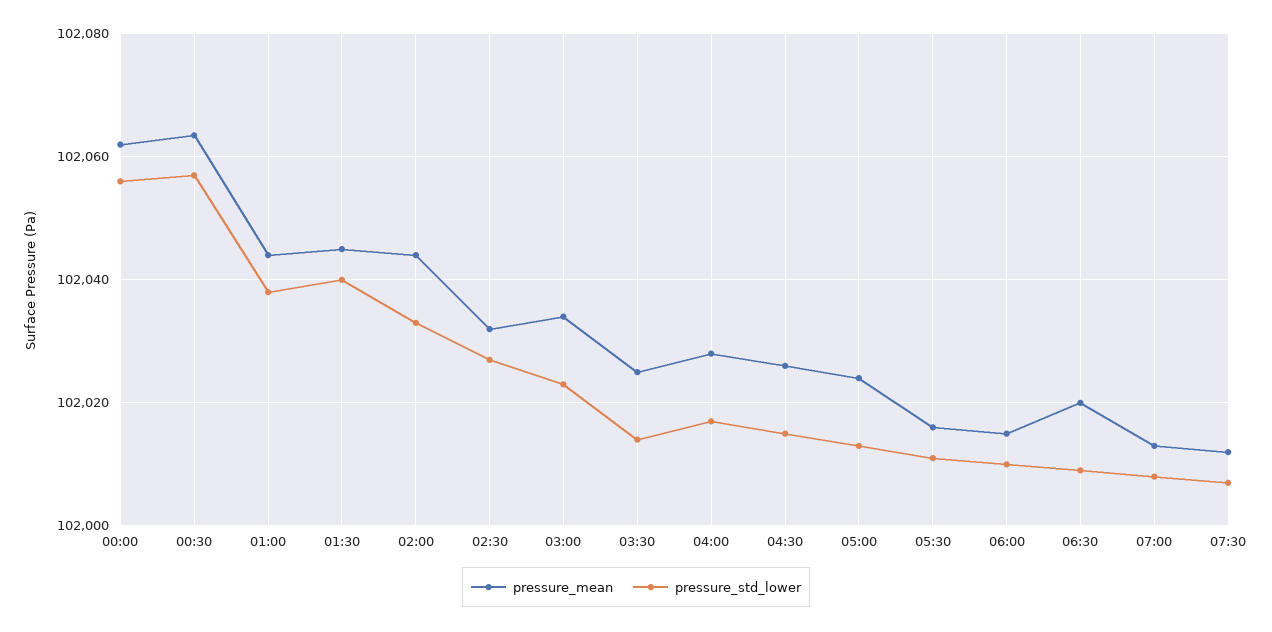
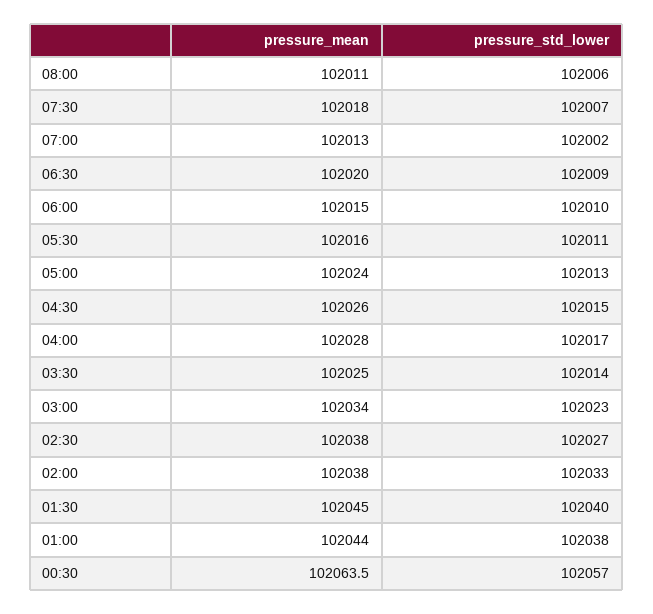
pressure_mean, 00:00: 102062 -> none
pressure_std_lower, 00:00: 102056 -> none
pressure_mean, 02:00: 102044 -> 102038
pressure_mean, 02:30: 102032 -> 102038
pressure_std_lower, 07:00: 102008 -> 102002
pressure_mean, 07:30: 102012 -> 102018
pressure_mean, 08:00: none -> 102011
pressure_std_lower, 08:00: none -> 102006

